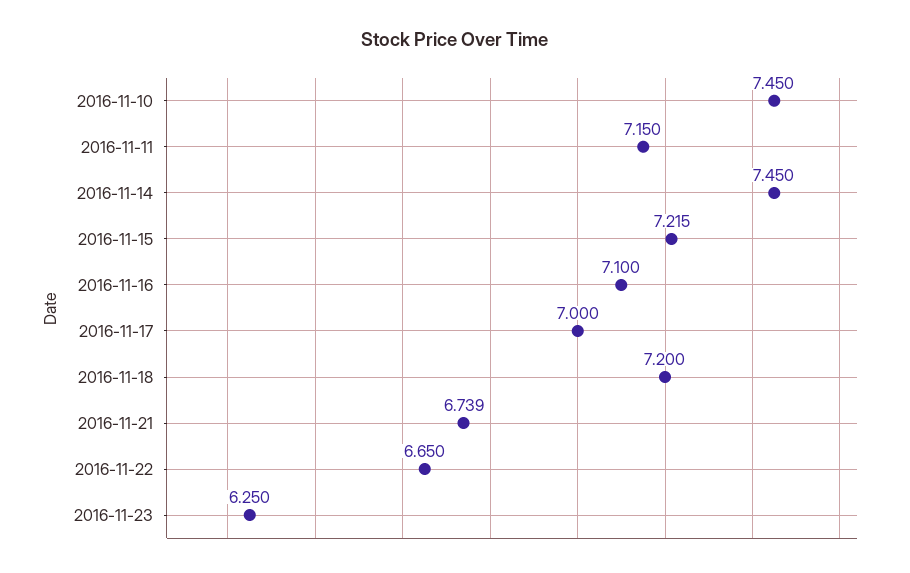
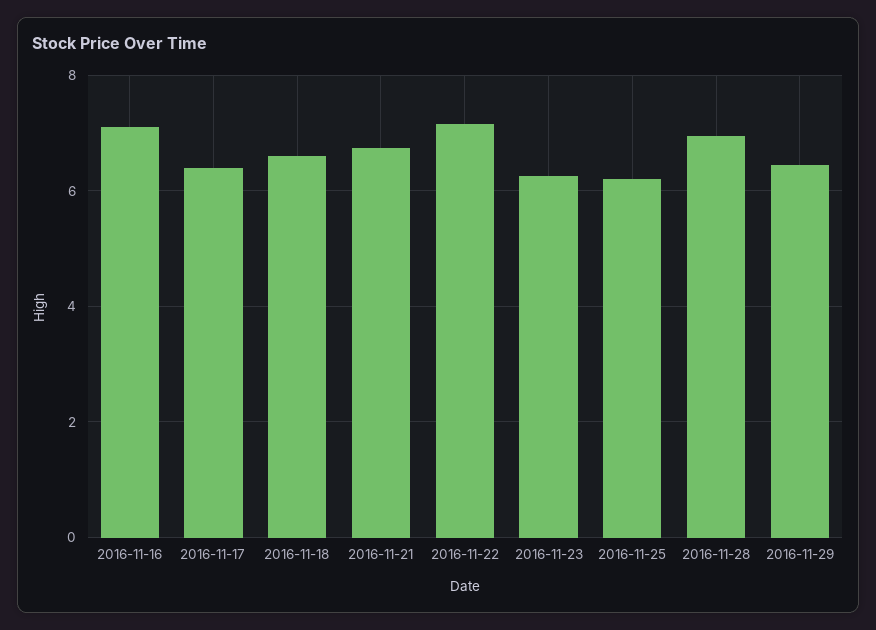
2016-11-10: 7.45 -> none
2016-11-11: 7.15 -> none
2016-11-14: 7.45 -> none
2016-11-15: 7.215 -> none
2016-11-17: 7 -> 6.4
2016-11-18: 7.2 -> 6.6
2016-11-22: 6.65 -> 7.2
2016-11-25: none -> 6.2
2016-11-28: none -> 7
2016-11-29: none -> 6.4

